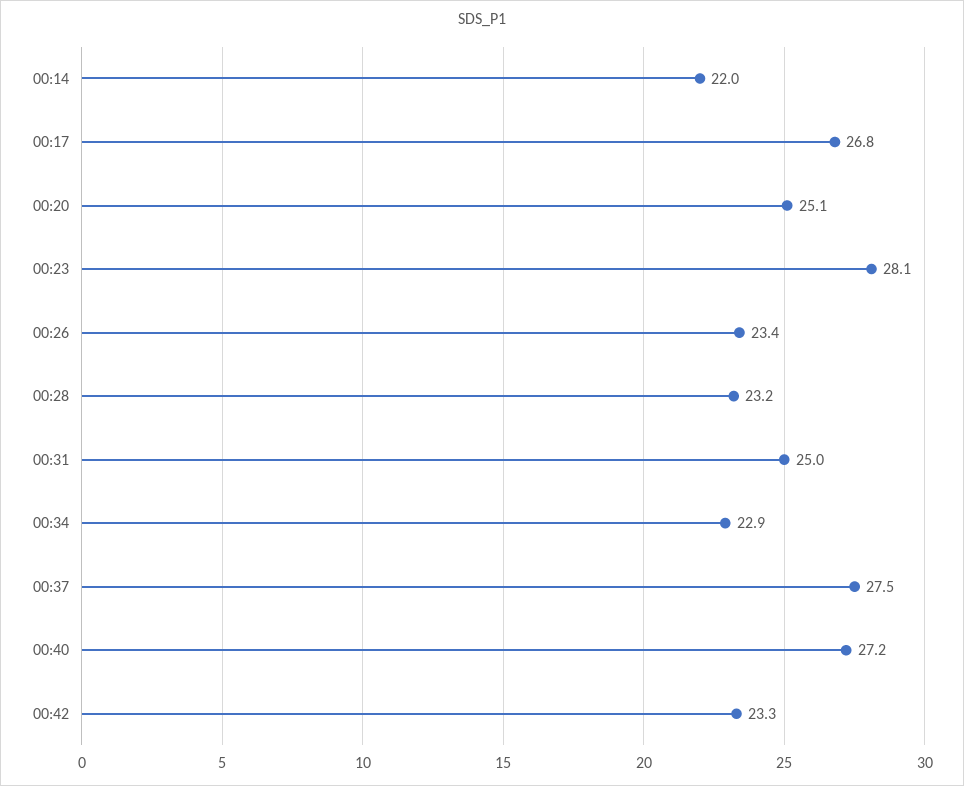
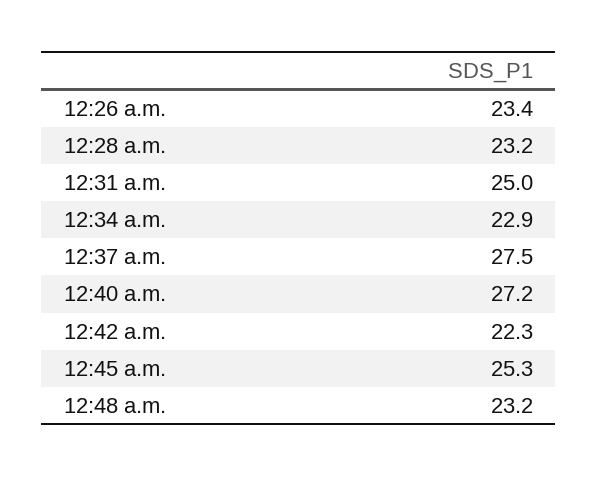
00:14: 22 -> none
00:17: 26.8 -> none
00:20: 25.1 -> none
00:23: 28.1 -> none
00:42: 23.3 -> 22.3
12:45 a.m.: none -> 25.3
12:48 a.m.: none -> 23.2

